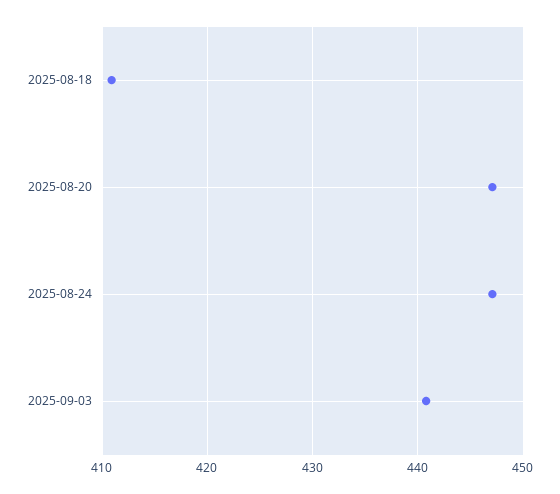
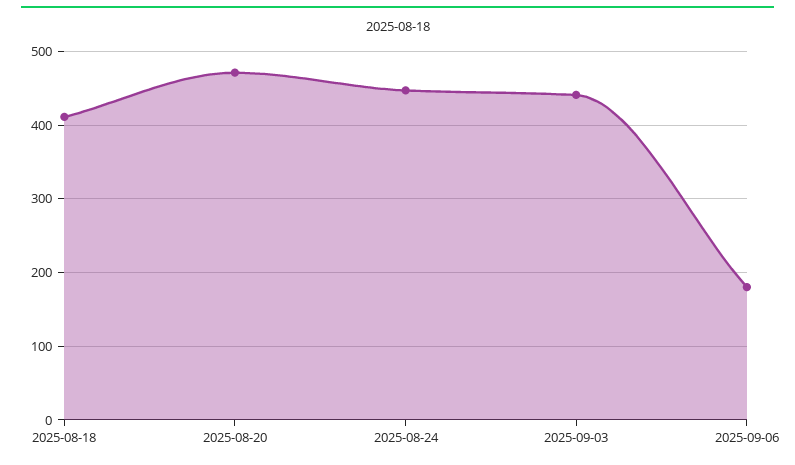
2025-08-20: 447 -> 470
2025-09-06: none -> 180

